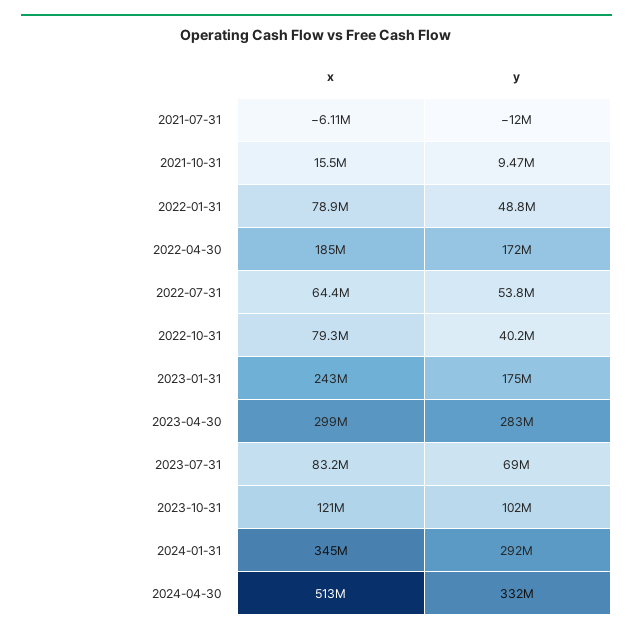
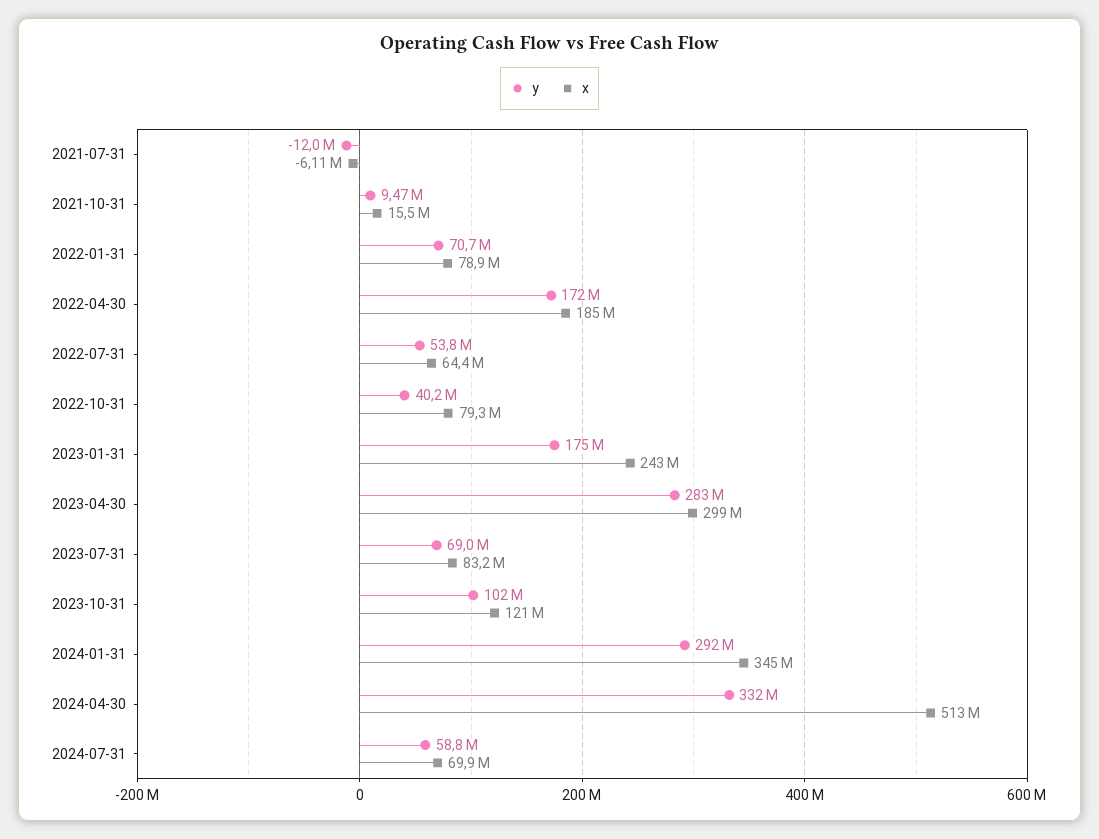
y, 2022-01-31: 48800000 -> 70700000
y, 2024-07-31: none -> 58800000
x, 2024-07-31: none -> 69900000

